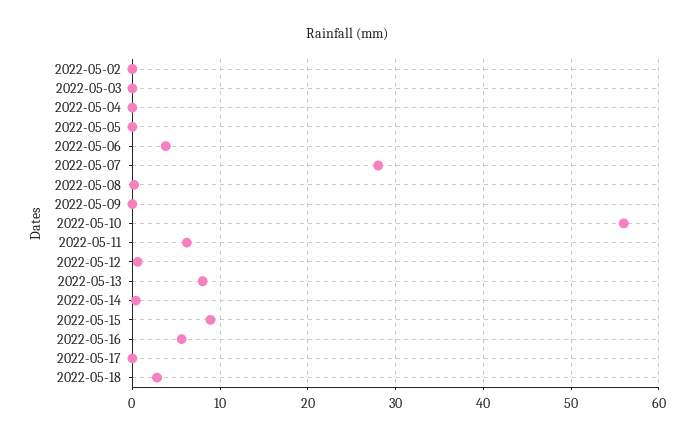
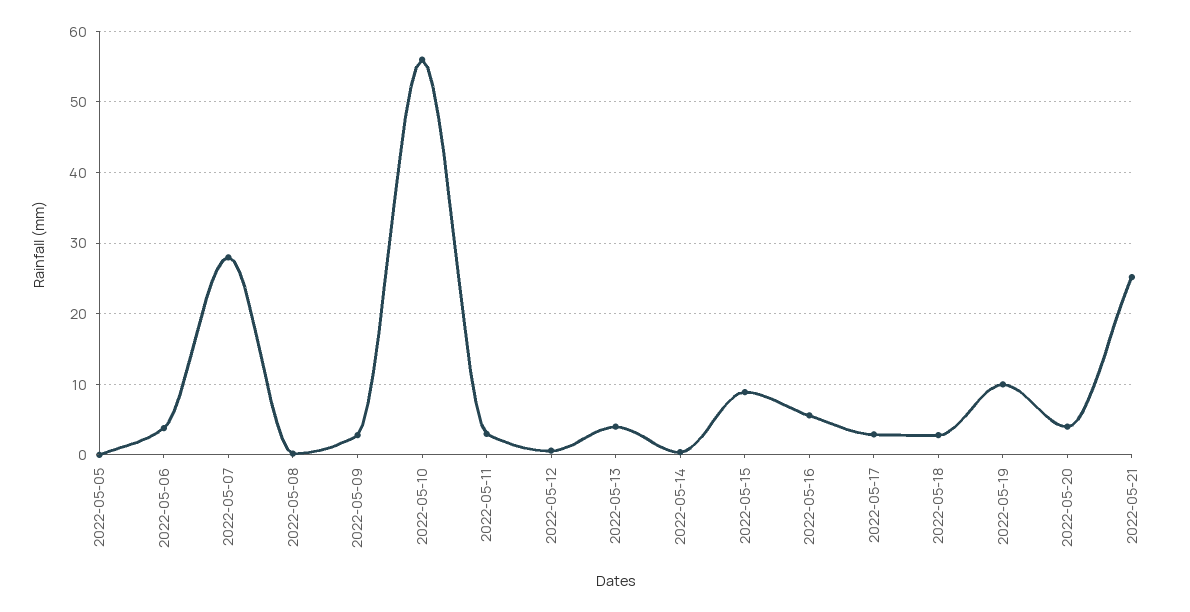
2022-05-02: 0 -> none
2022-05-03: 0 -> none
2022-05-04: 0 -> none
2022-05-09: 0 -> 3
2022-05-11: 6 -> 3
2022-05-13: 8 -> 4
2022-05-17: 0 -> 3
2022-05-19: none -> 10
2022-05-20: none -> 4
2022-05-21: none -> 25

